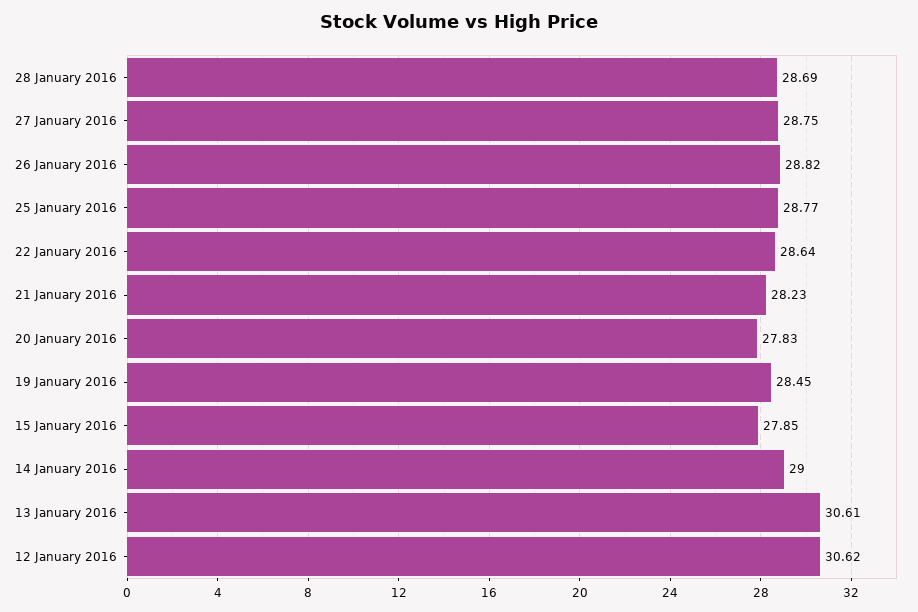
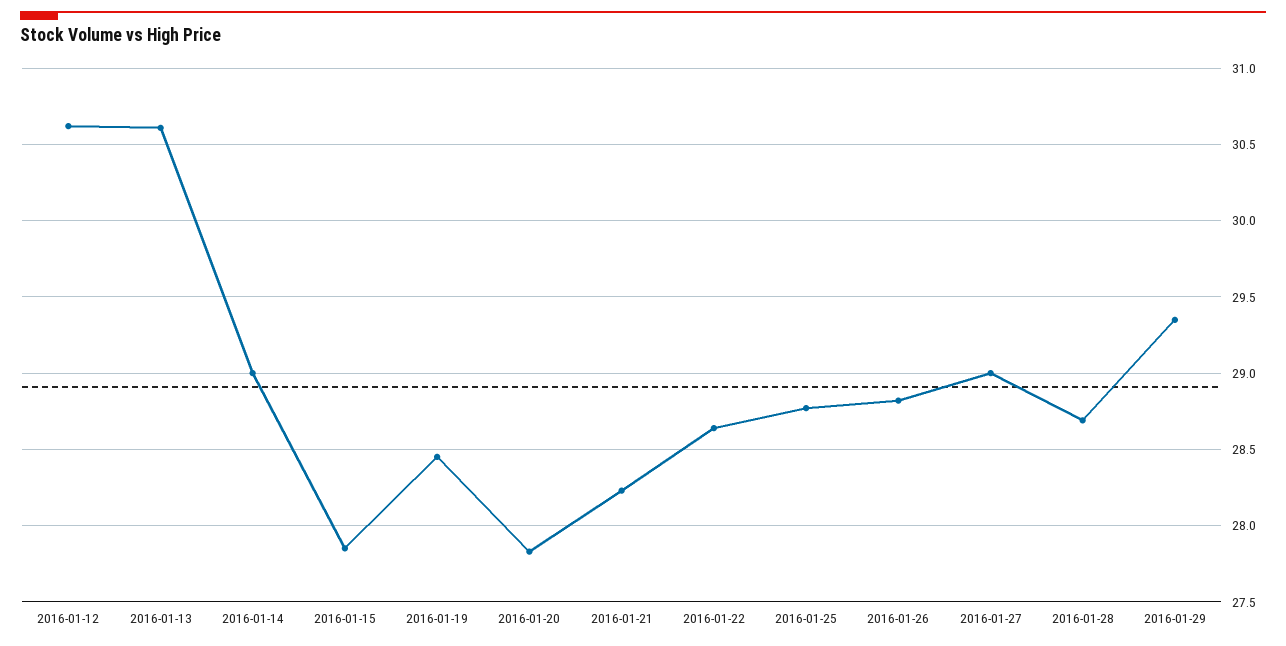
27 January 2016: 28.75 -> 29
2016-01-29: none -> 29.35

